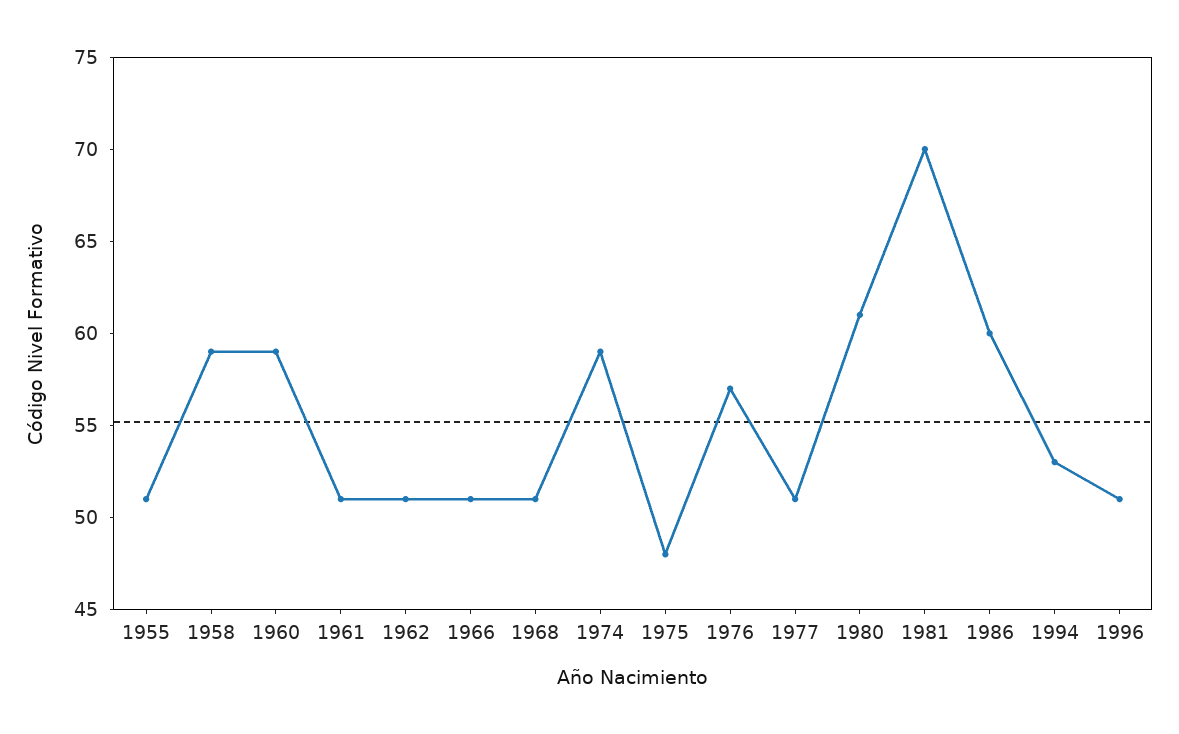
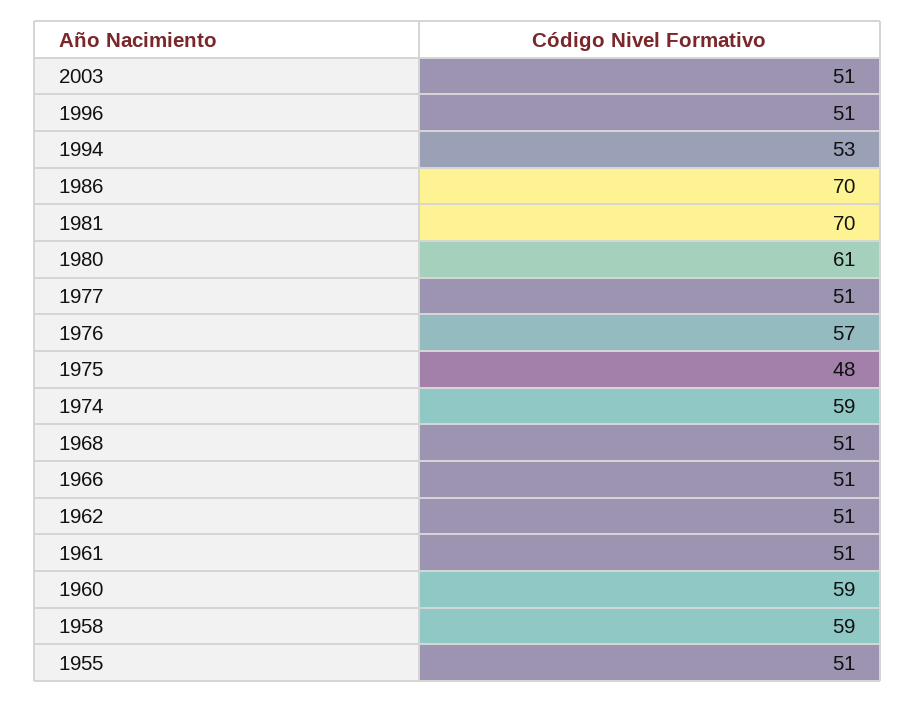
1986: 60 -> 70
2003: none -> 51

